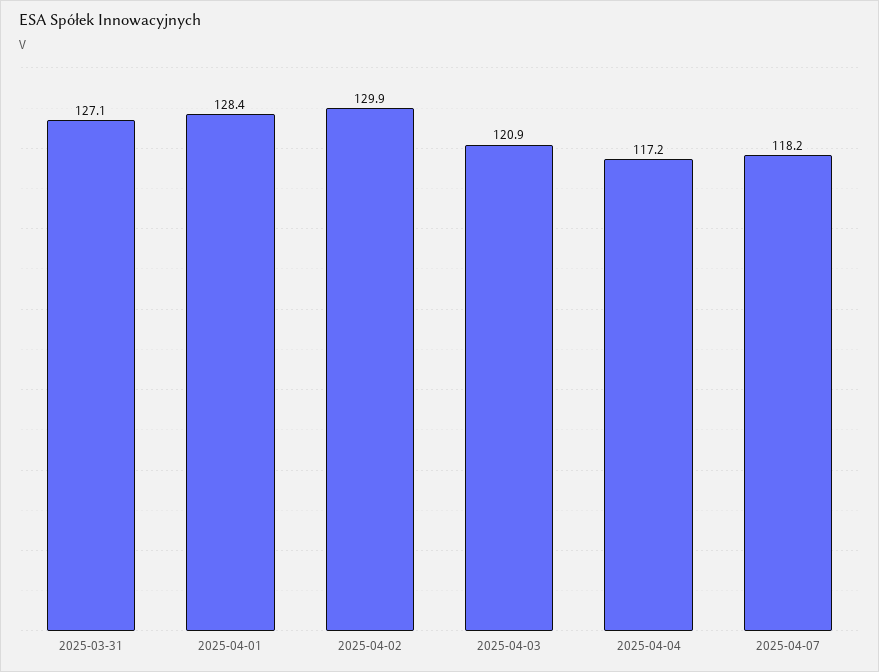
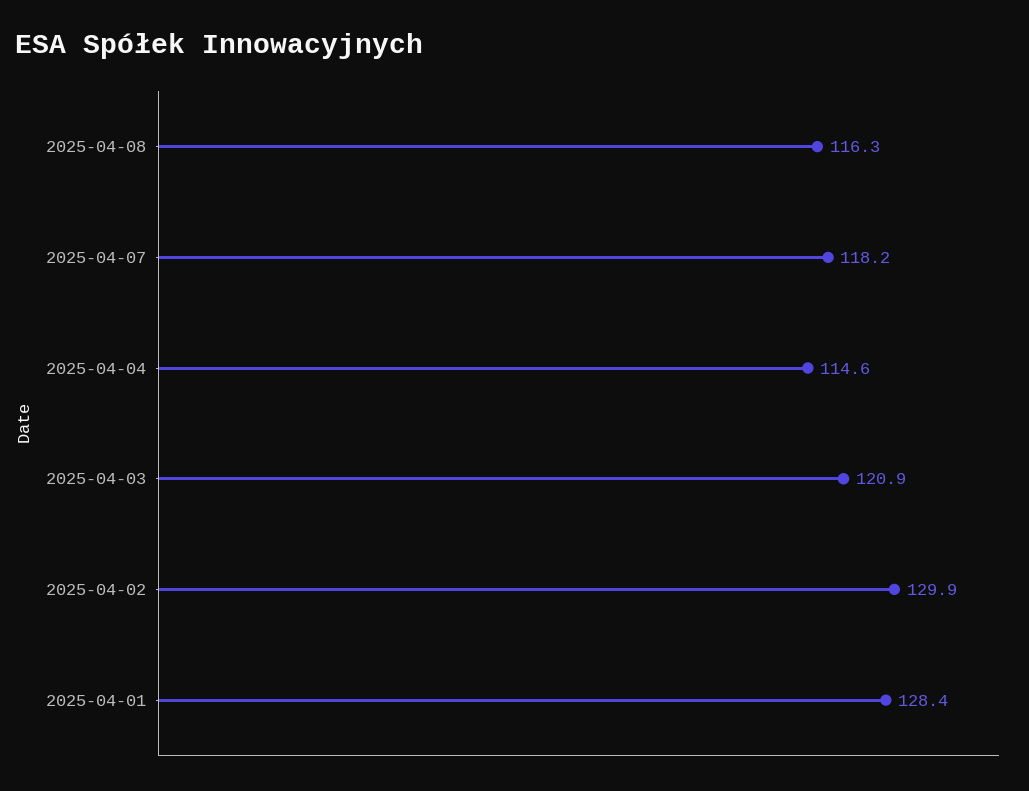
2025-03-31: 127.1 -> none
2025-04-04: 117.2 -> 114.6
2025-04-08: none -> 116.3

